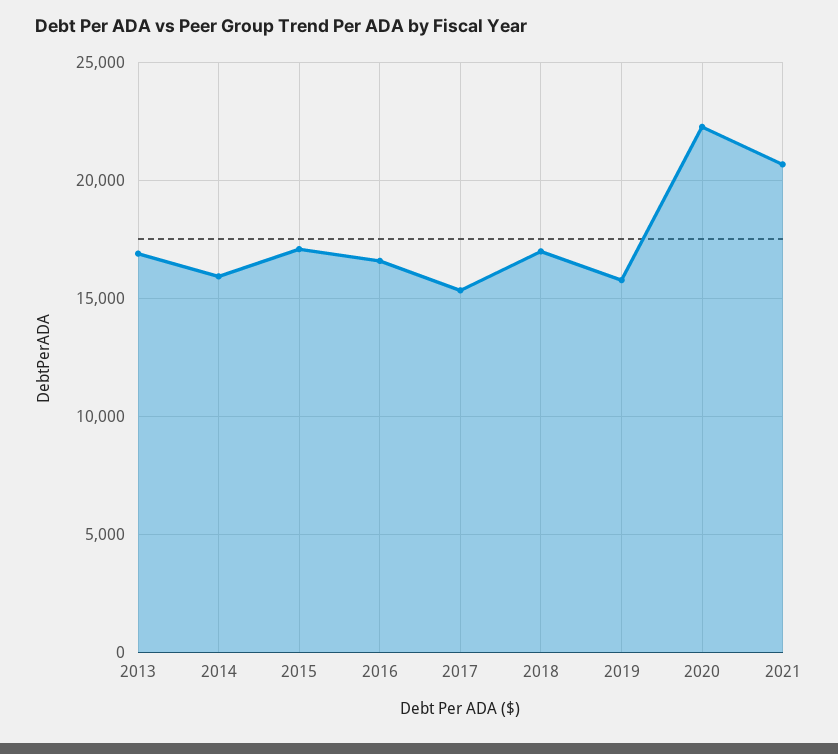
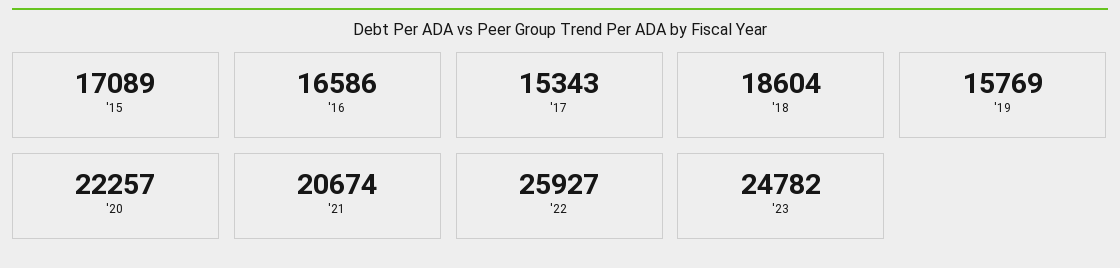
2013: 17000 -> none
2014: 16000 -> none
2018: 17000 -> 18604
'22: none -> 25927
'23: none -> 24782

